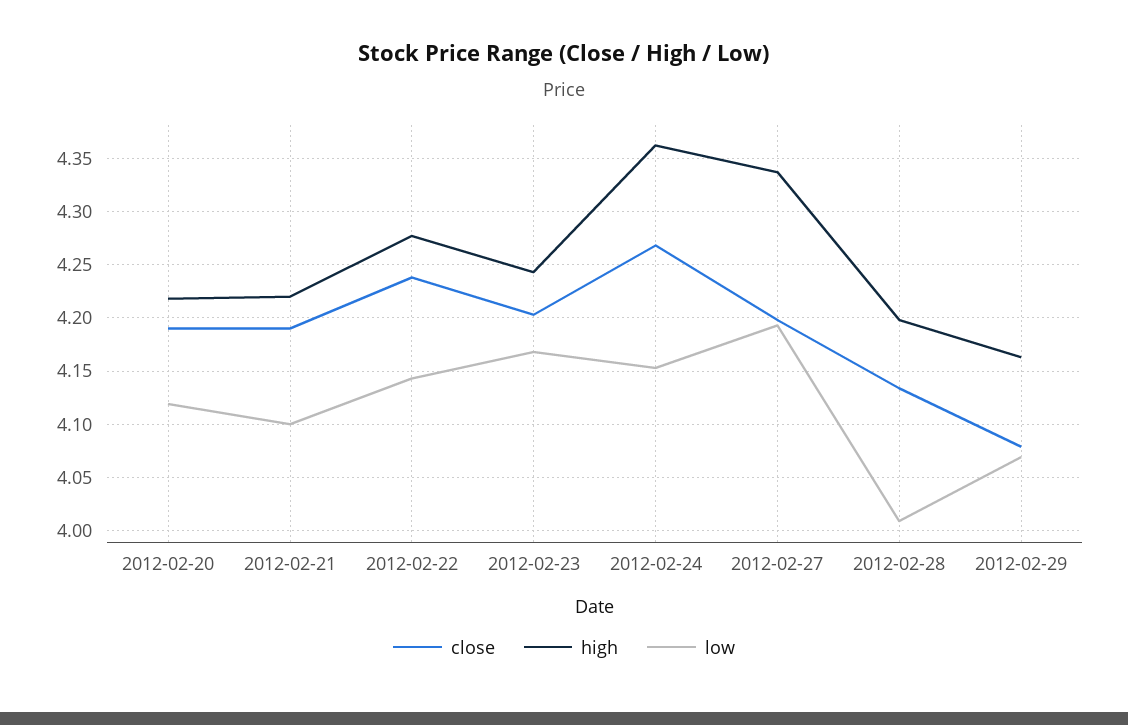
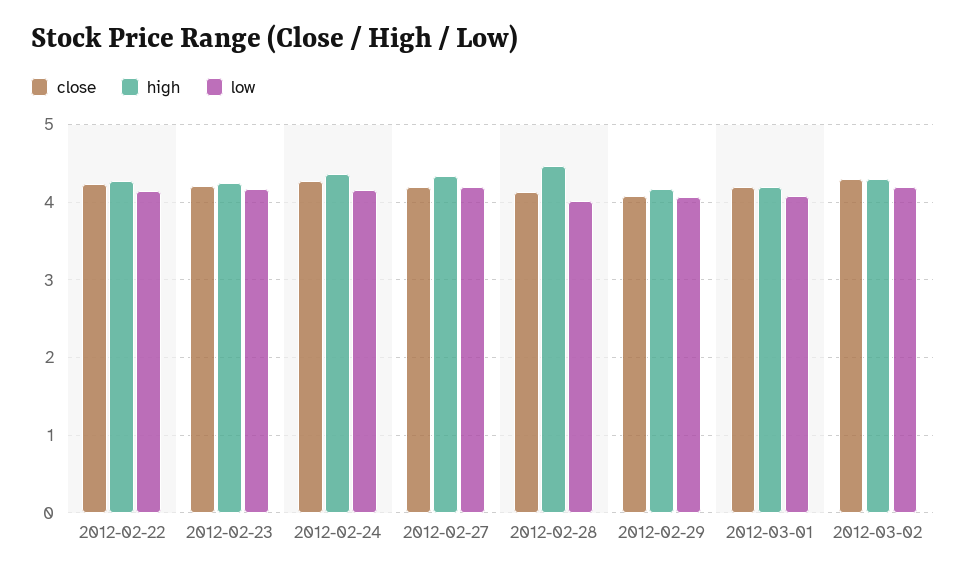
close, 2012-02-20: 4.19 -> none
high, 2012-02-20: 4.22 -> none
low, 2012-02-20: 4.12 -> none
close, 2012-02-21: 4.19 -> none
high, 2012-02-21: 4.22 -> none
low, 2012-02-21: 4.1 -> none
high, 2012-02-28: 4.2 -> 4.5
close, 2012-03-01: none -> 4.2
high, 2012-03-01: none -> 4.2
low, 2012-03-01: none -> 4.1
close, 2012-03-02: none -> 4.3
high, 2012-03-02: none -> 4.3
low, 2012-03-02: none -> 4.2

